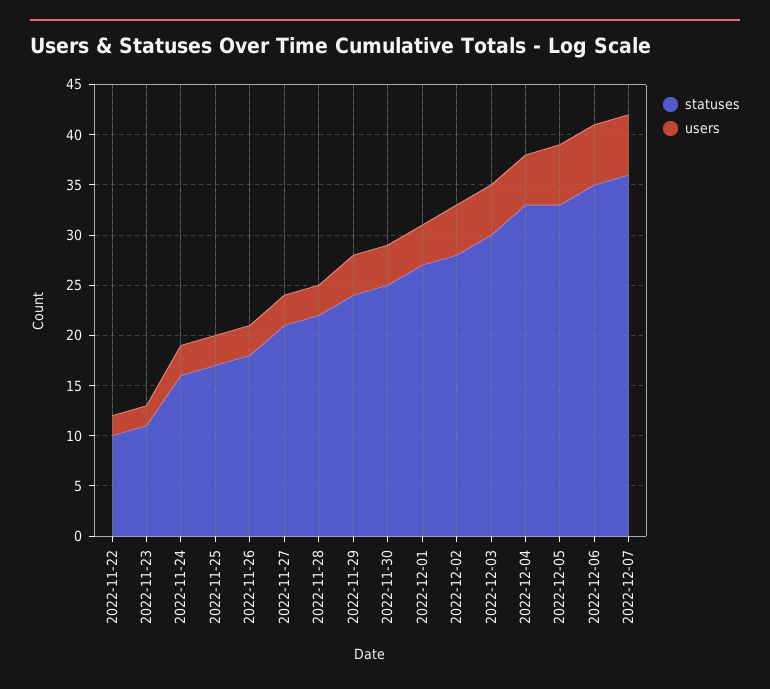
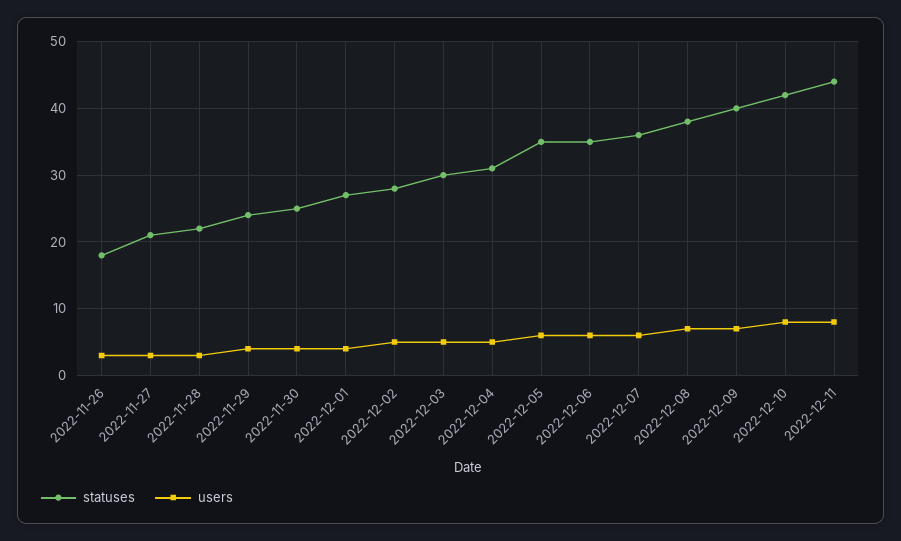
statuses, 2022-11-22: 10 -> none
users, 2022-11-22: 2 -> none
statuses, 2022-11-23: 11 -> none
users, 2022-11-23: 2 -> none
statuses, 2022-11-24: 16 -> none
users, 2022-11-24: 3 -> none
statuses, 2022-11-25: 17 -> none
users, 2022-11-25: 3 -> none
statuses, 2022-12-04: 33 -> 31
statuses, 2022-12-05: 33 -> 35
statuses, 2022-12-08: none -> 38
users, 2022-12-08: none -> 7
statuses, 2022-12-09: none -> 40
users, 2022-12-09: none -> 7
statuses, 2022-12-10: none -> 42
users, 2022-12-10: none -> 8
statuses, 2022-12-11: none -> 44
users, 2022-12-11: none -> 8

